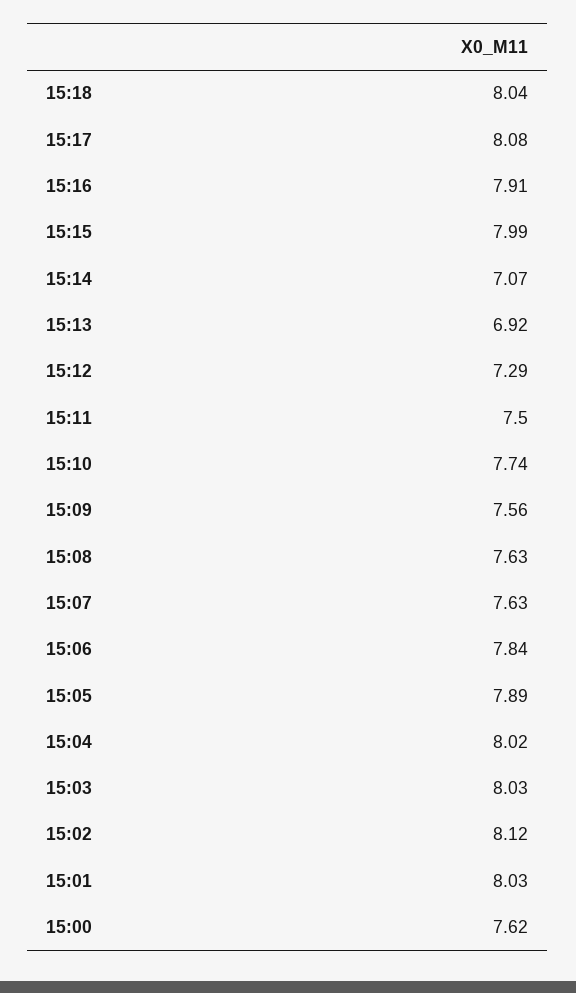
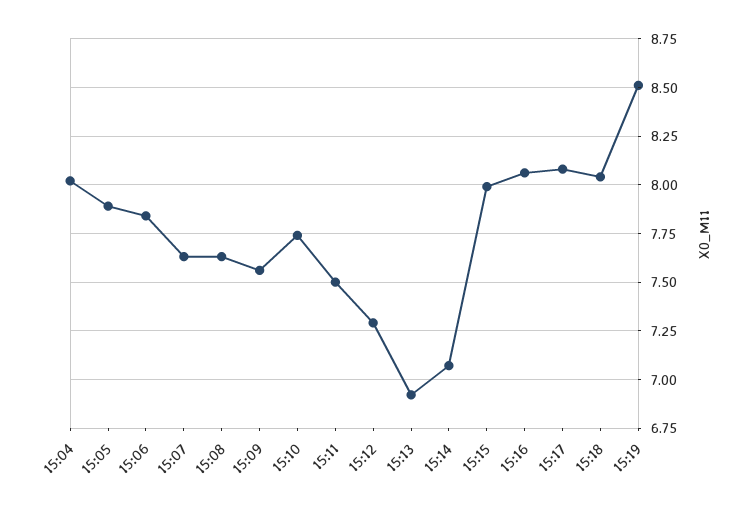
15:16: 7.91 -> 8.05
15:03: 8.03 -> none
15:02: 8.12 -> none
15:01: 8.03 -> none
15:00: 7.62 -> none
15:19: none -> 8.5

